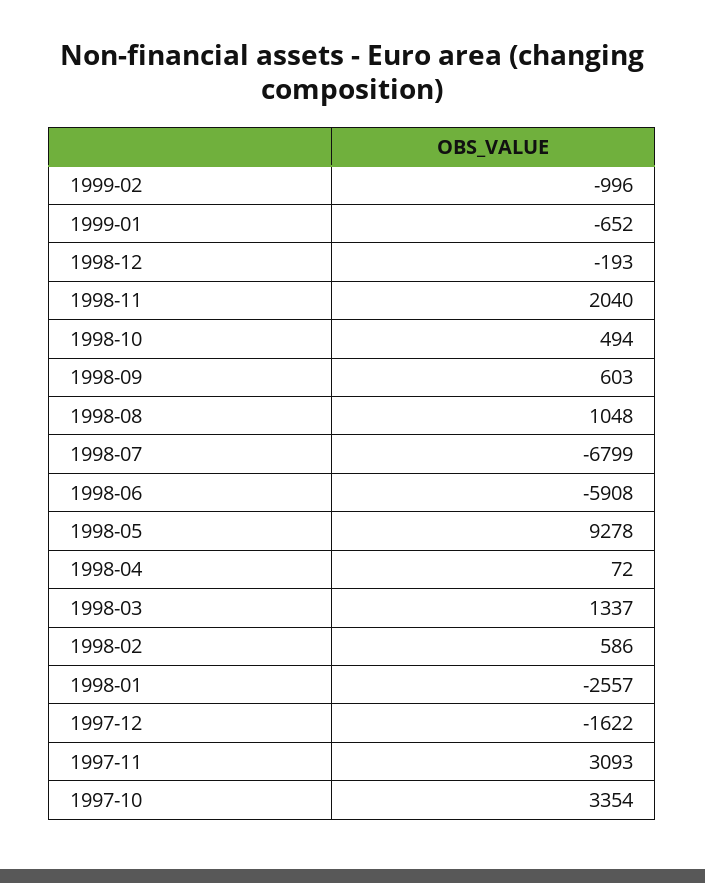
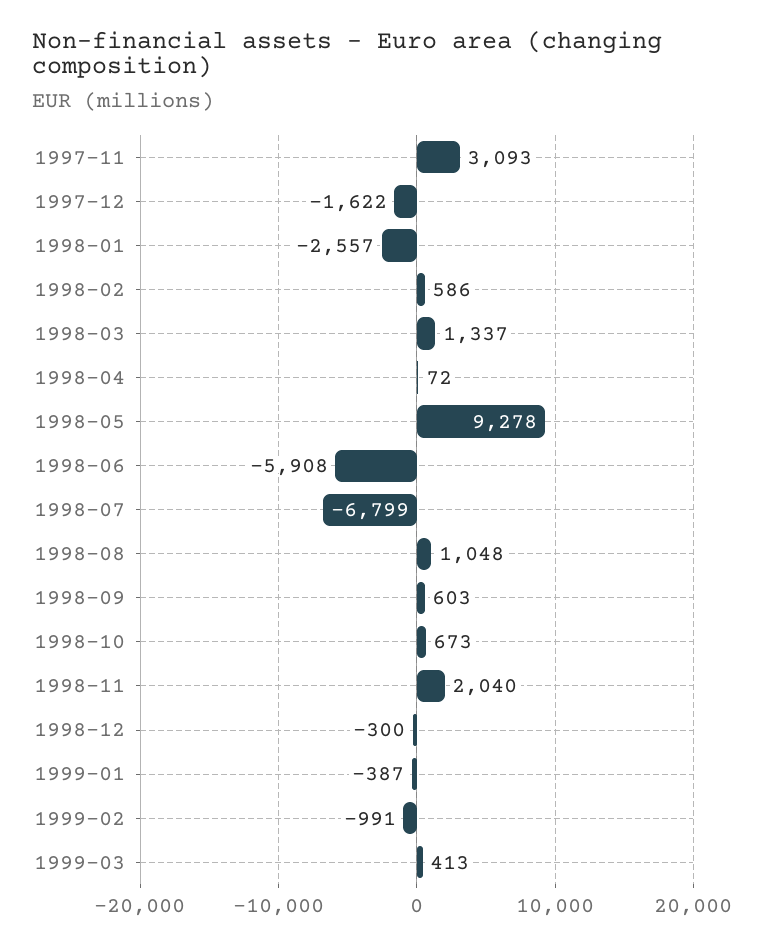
1999-02: -996 -> -991
1999-01: -652 -> -387
1998-12: -193 -> -300
1998-10: 494 -> 673
1997-10: 3354 -> none
1999-03: none -> 413

